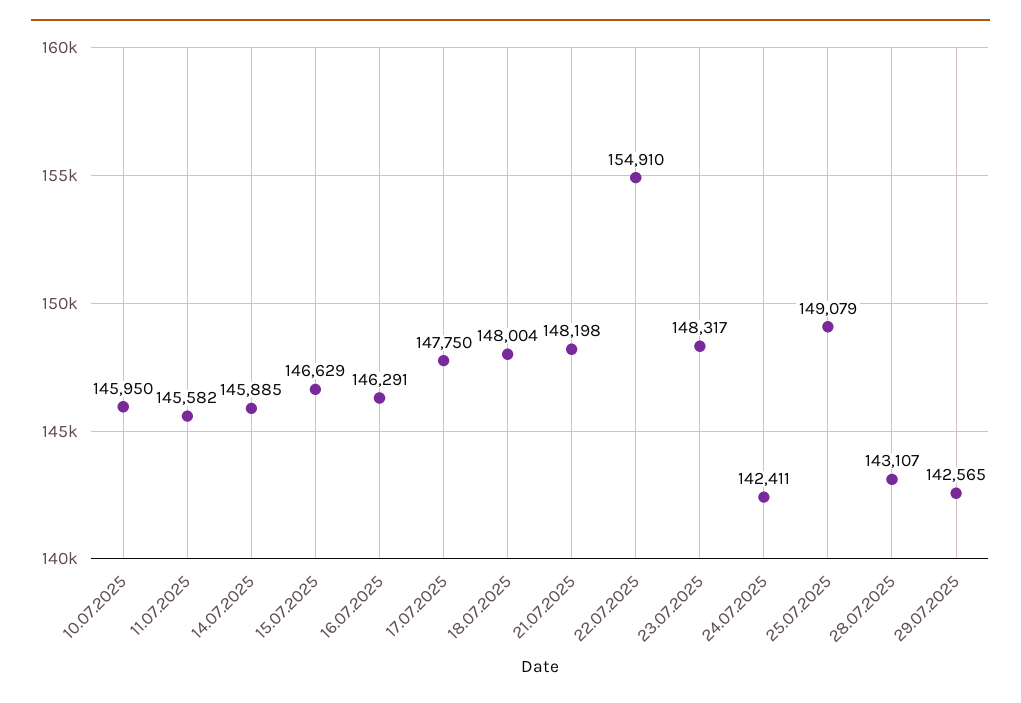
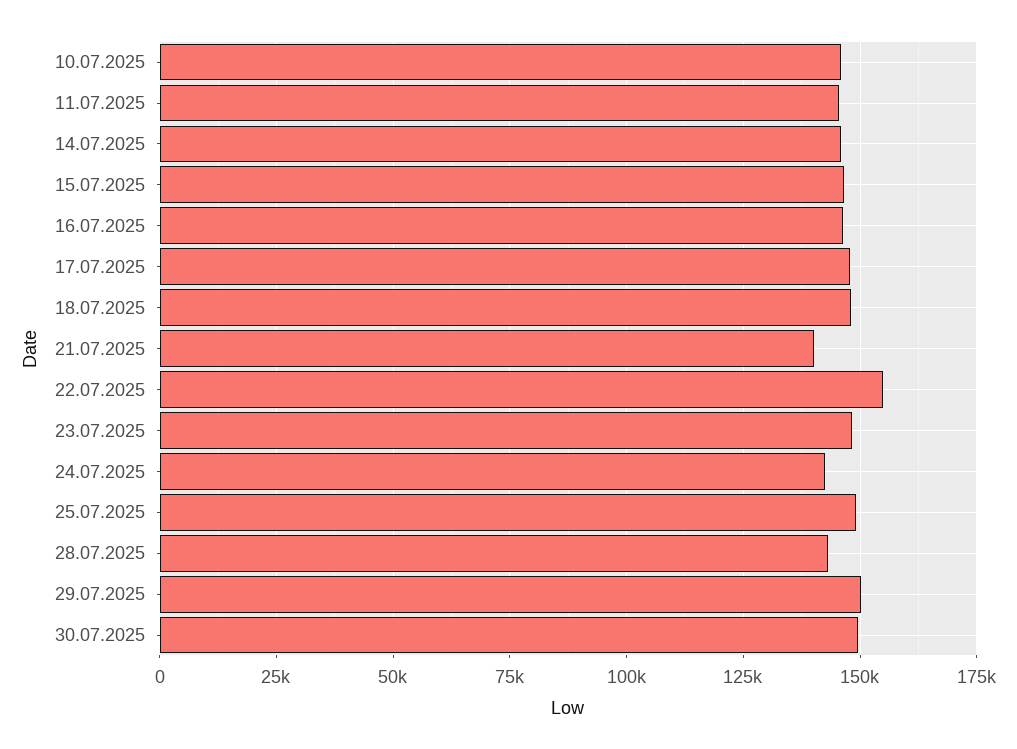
21.07.2025: 148198 -> 140000
29.07.2025: 142565 -> 150000
30.07.2025: none -> 150000

